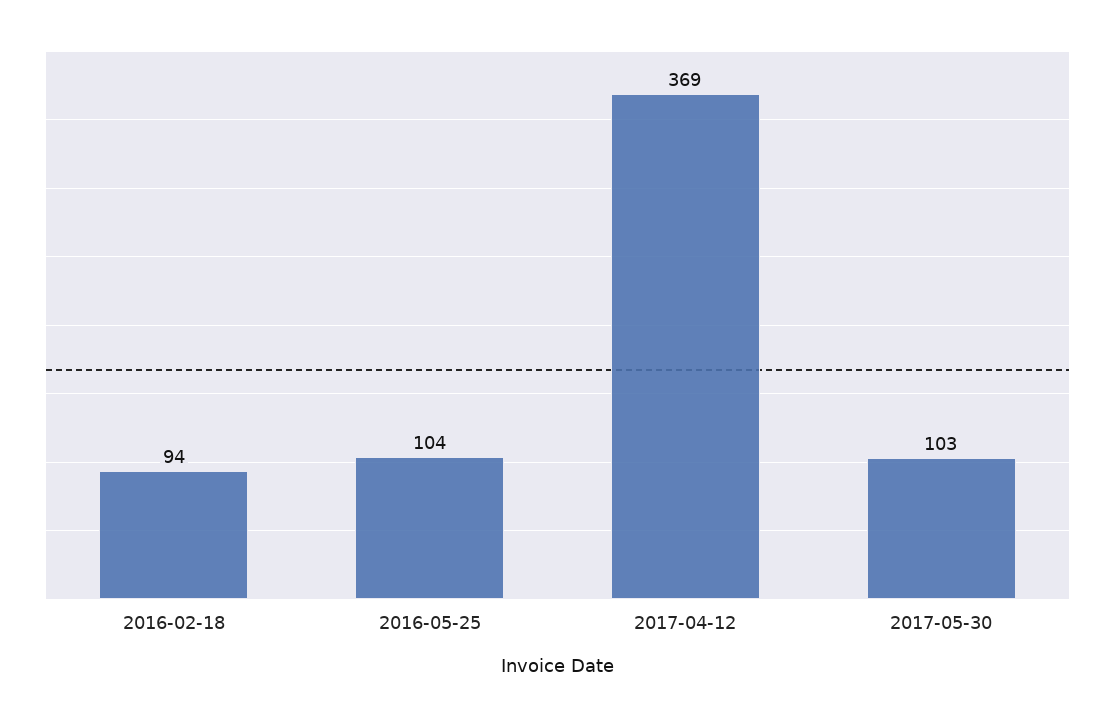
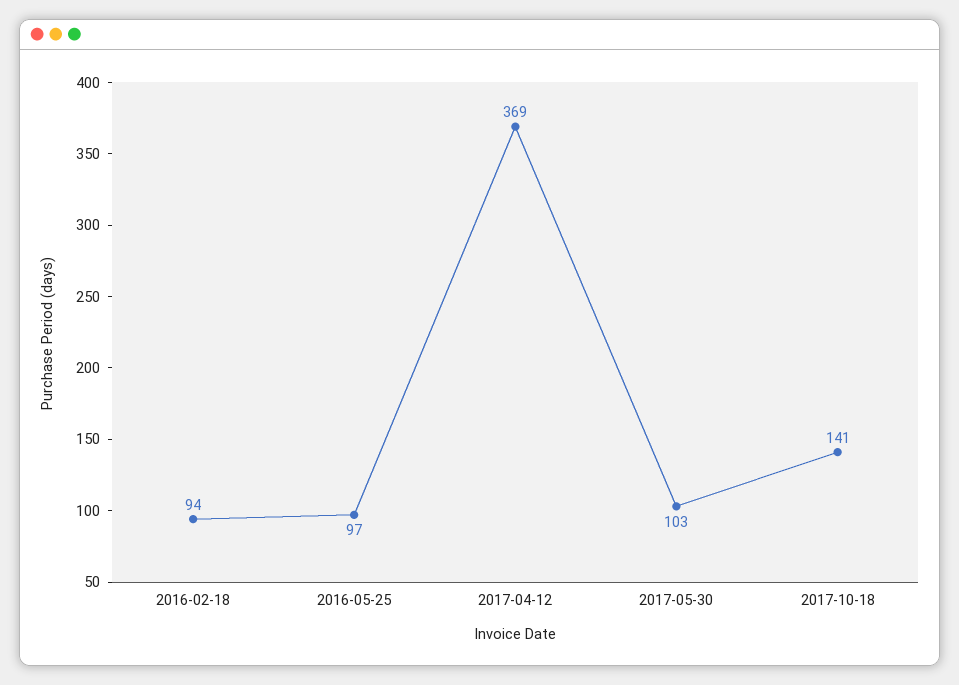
2016-05-25: 104 -> 97
2017-10-18: none -> 141

